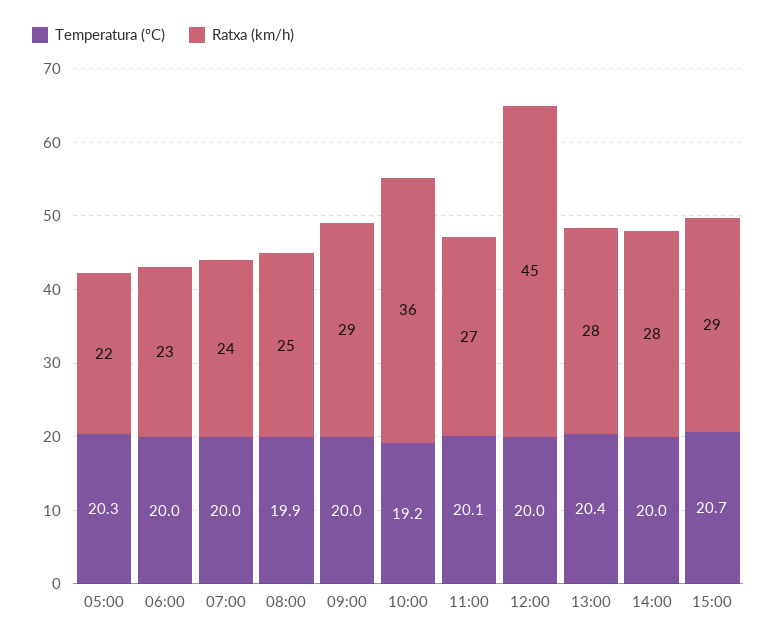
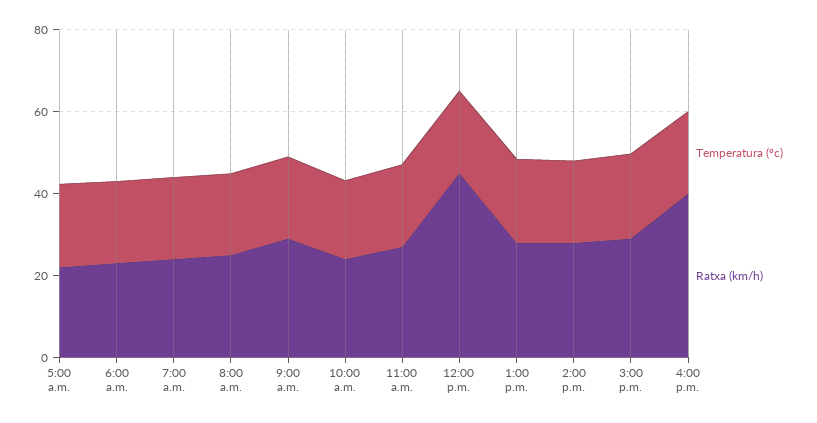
Ratxa (km/h), 10:00: 36 -> 25
Temperatura (ºC), 4:00 p.m.: none -> 20
Ratxa (km/h), 4:00 p.m.: none -> 40

